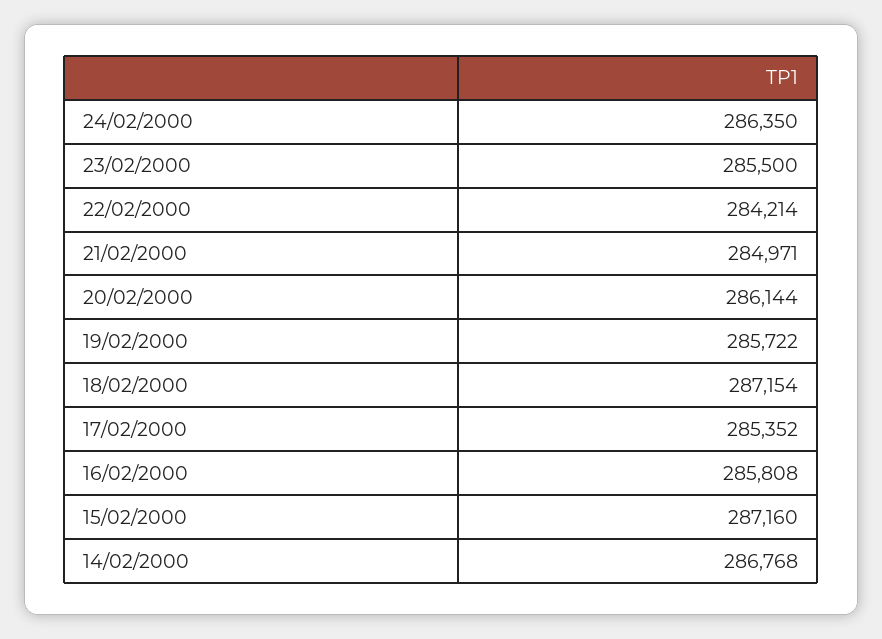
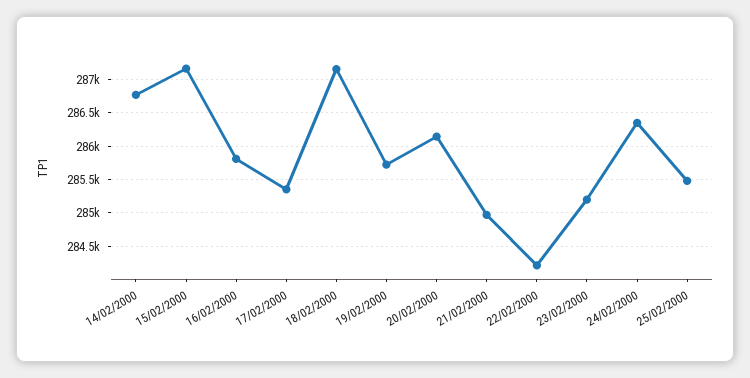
23/02/2000: 285500 -> 285200
25/02/2000: none -> 285500

